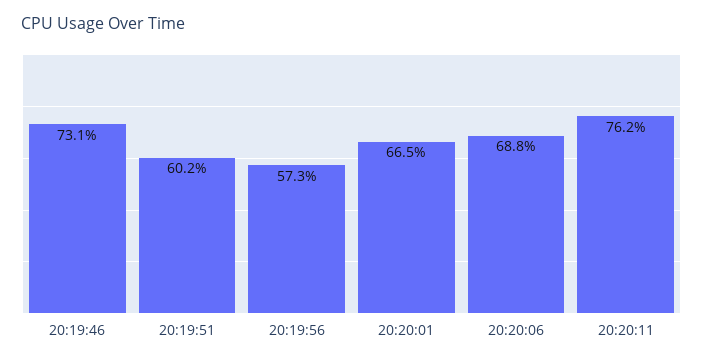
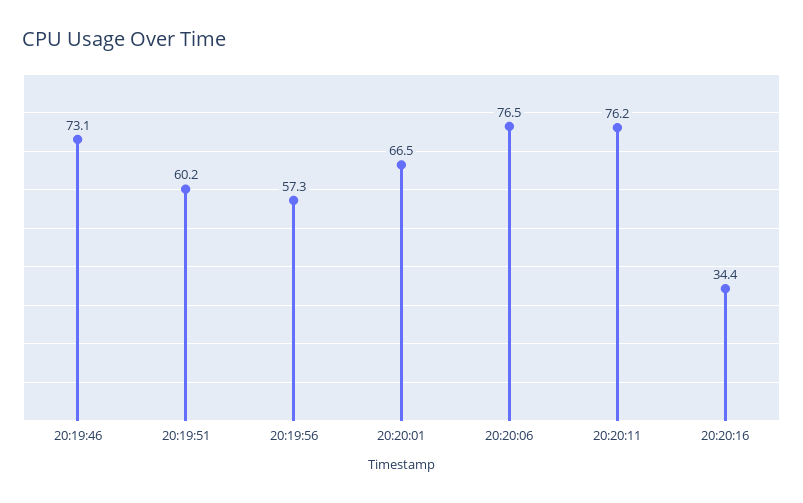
20:20:06: 68.8 -> 76.5
20:20:16: none -> 34.4

